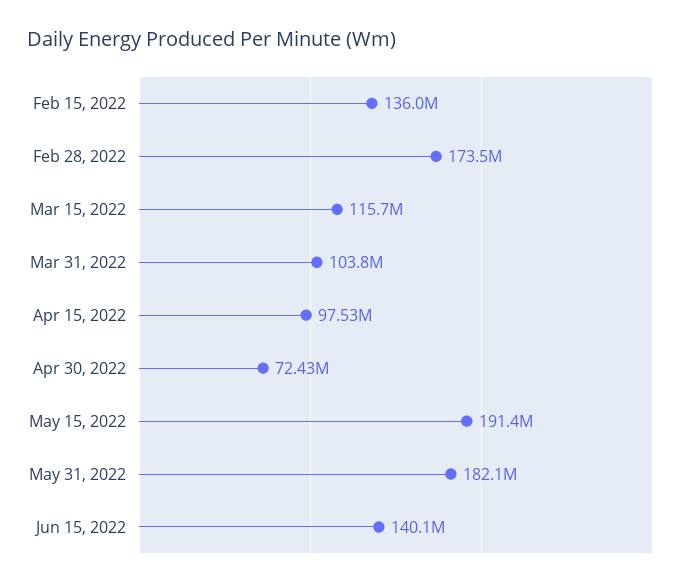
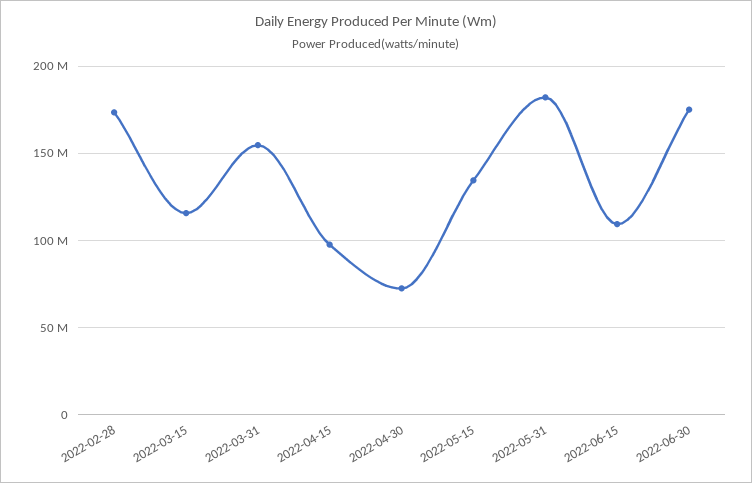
Feb 15, 2022: 136000000 -> none
Mar 31, 2022: 103800000 -> 155000000
May 15, 2022: 191400000 -> 135000000
Jun 15, 2022: 140100000 -> 110000000
2022-06-30: none -> 175000000

